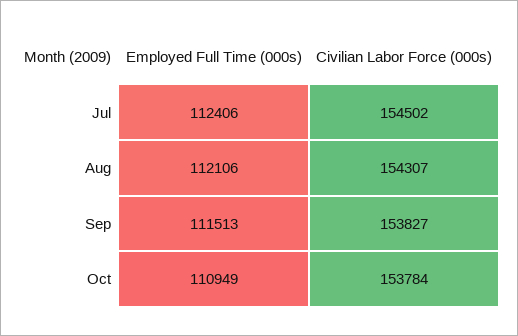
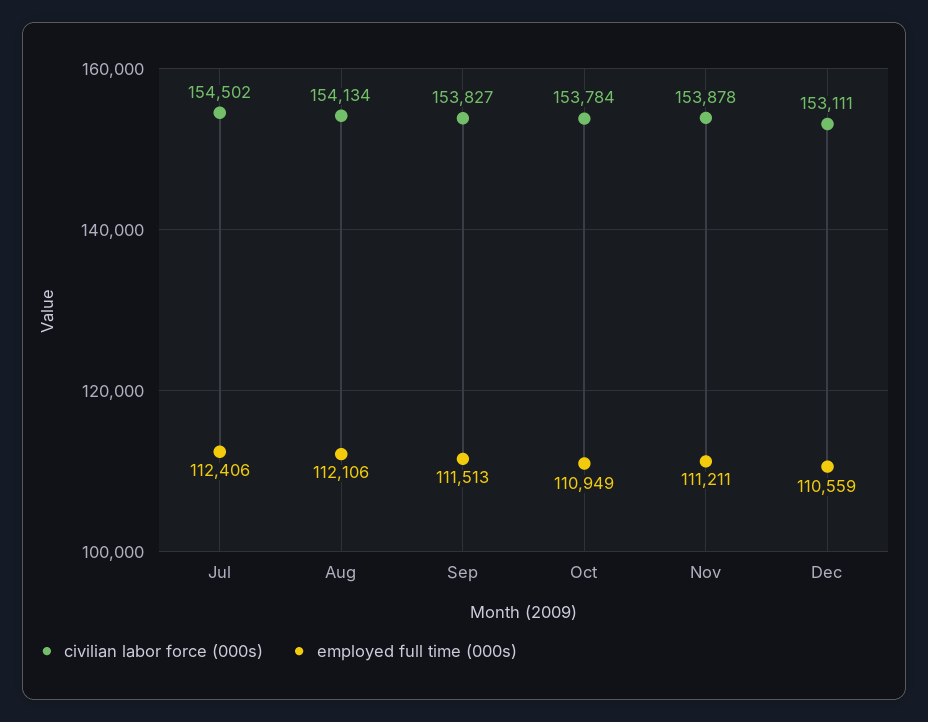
Civilian Labor Force (000s), Aug: 154307 -> 154134
Civilian Labor Force (000s), Nov: none -> 153878
Employed Full Time (000s), Nov: none -> 111211
Civilian Labor Force (000s), Dec: none -> 153111
Employed Full Time (000s), Dec: none -> 110559

